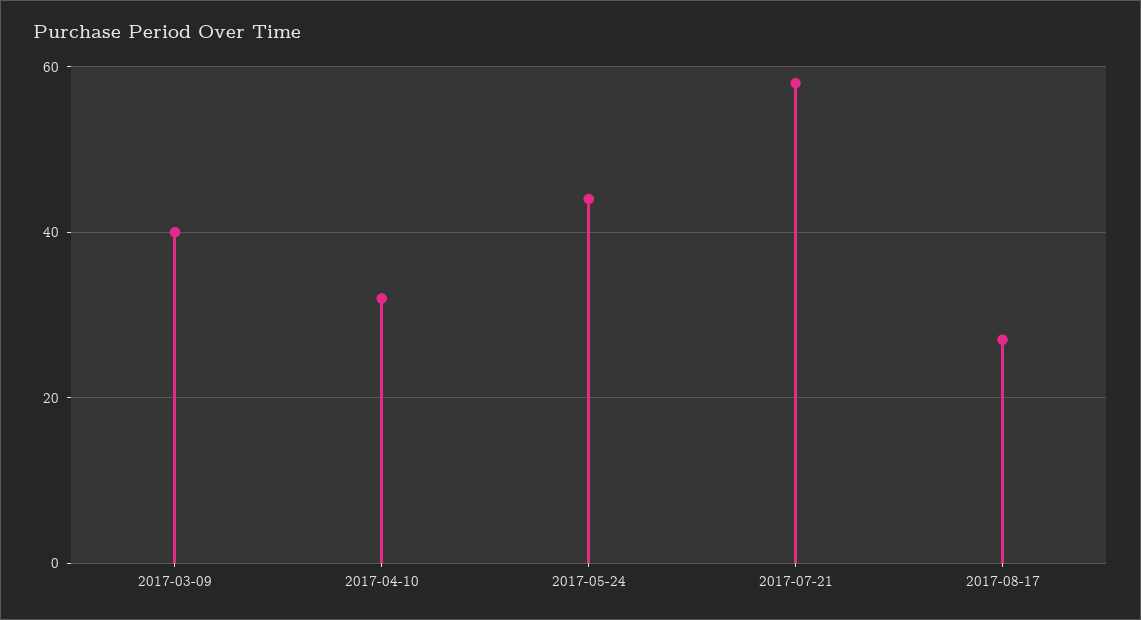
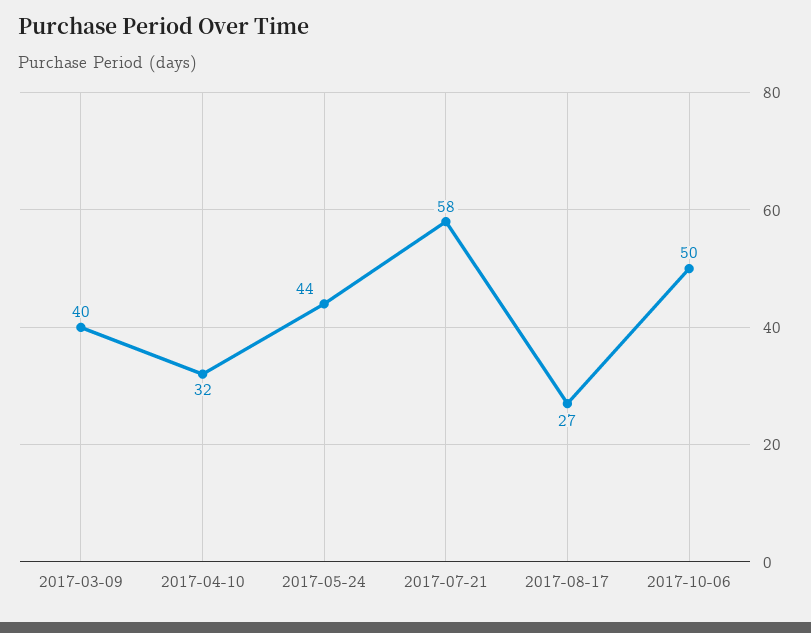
2017-10-06: none -> 50

